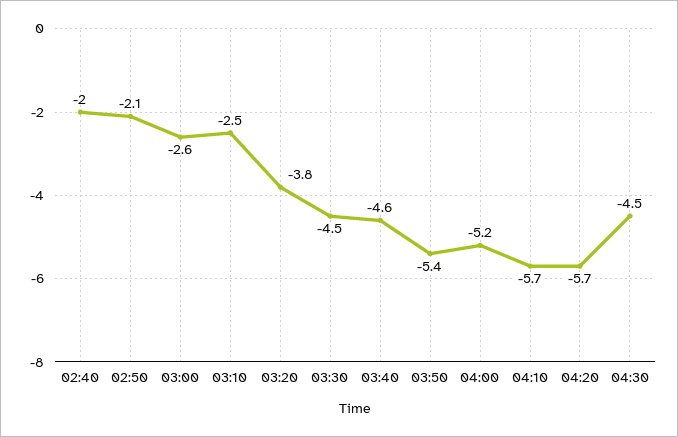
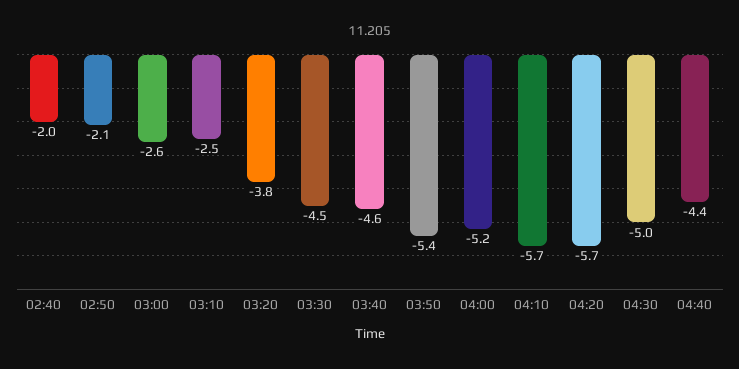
04:30: -4.5 -> -5
04:40: none -> -4.4

